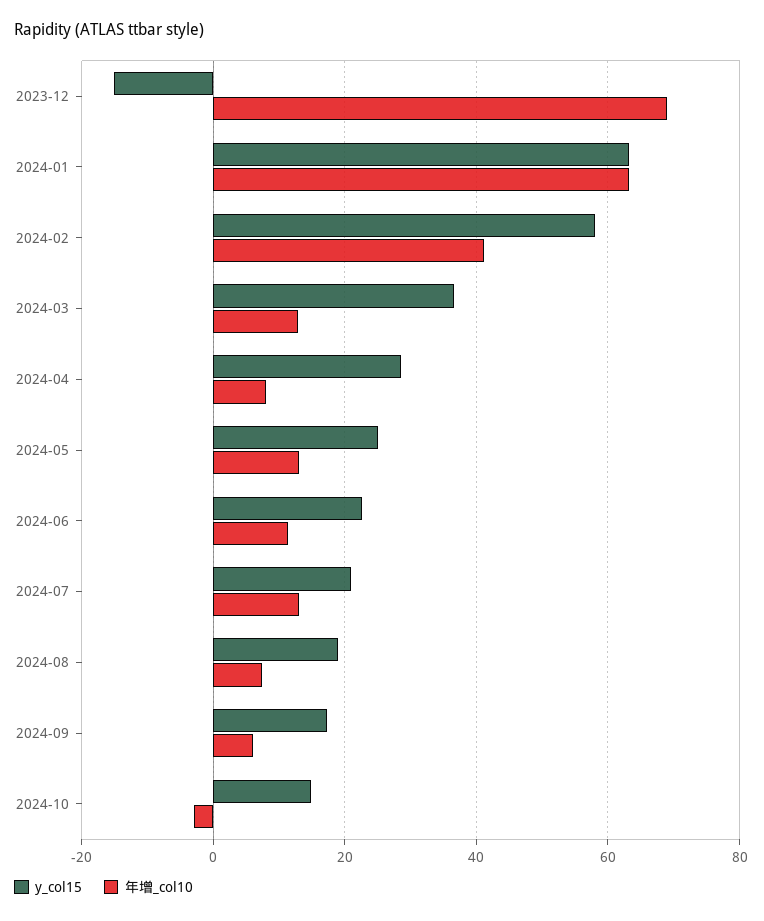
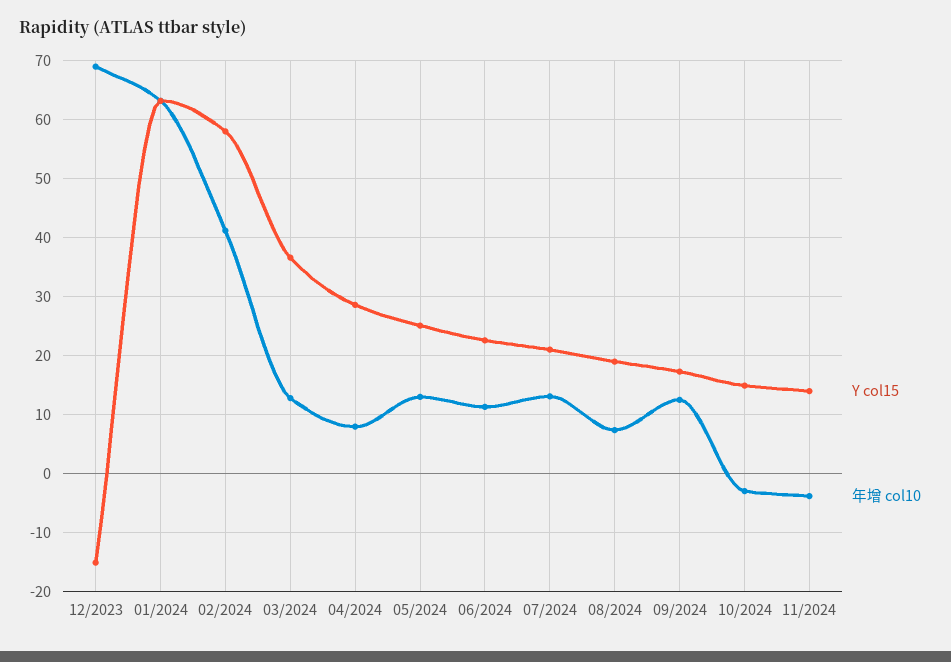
年增_col10, 2024-09: 6 -> 12
y_col15, 11/2024: none -> 14
年增_col10, 11/2024: none -> -4

